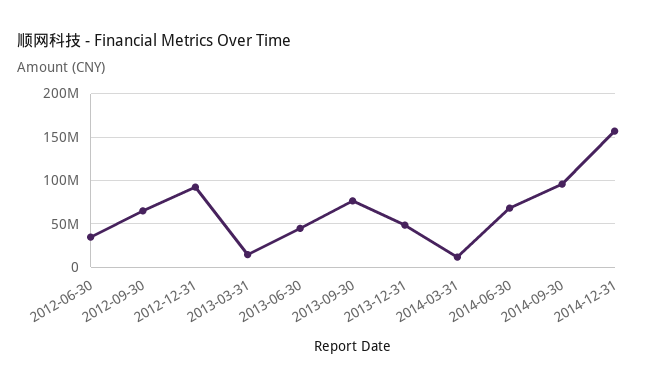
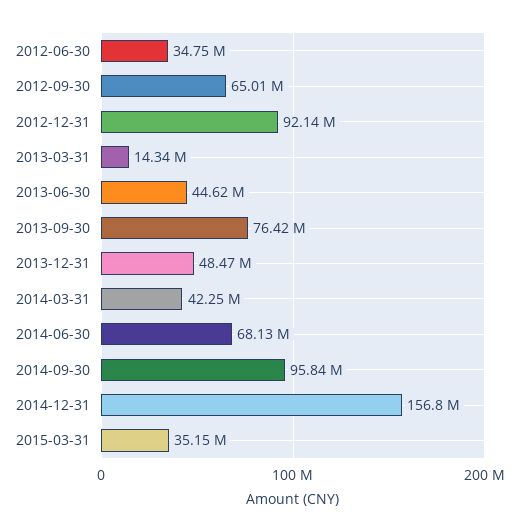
2014-03-31: 10000000 -> 42250000
2015-03-31: none -> 35150000

